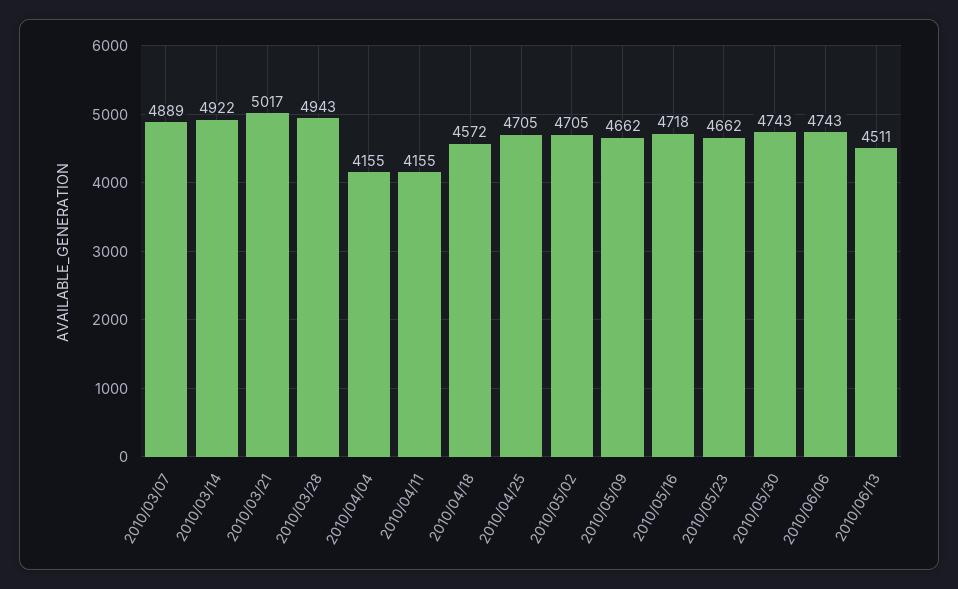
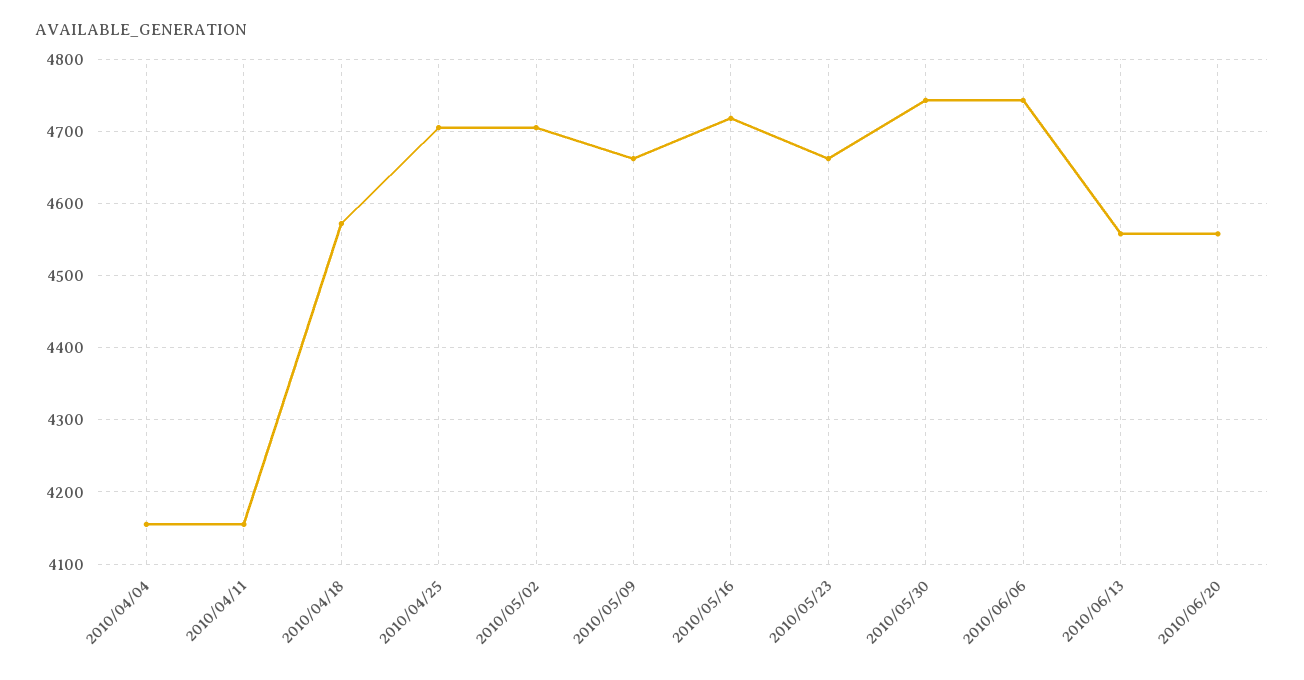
2010/03/07: 4889 -> none
2010/03/14: 4922 -> none
2010/03/21: 5017 -> none
2010/03/28: 4943 -> none
2010/06/13: 4511 -> 4560
2010/06/20: none -> 4560

